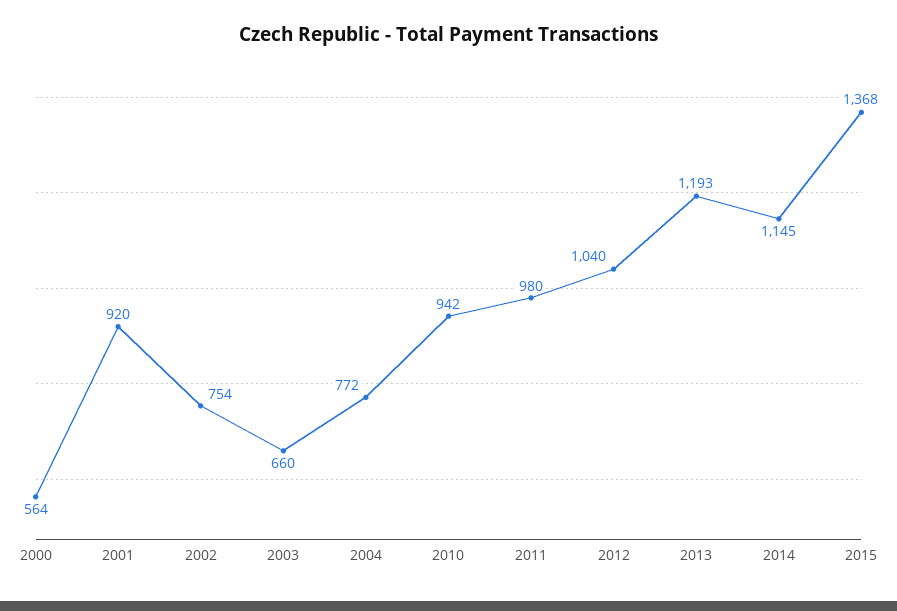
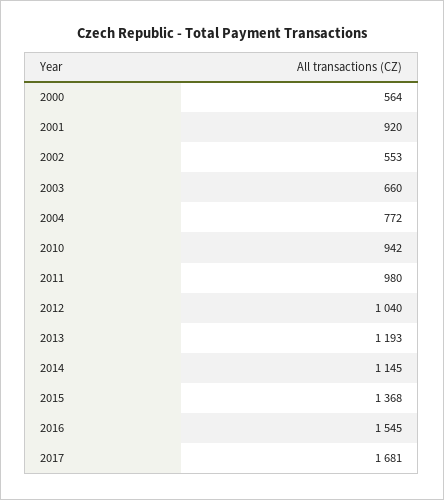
2002: 754 -> 553
2016: none -> 1545
2017: none -> 1681

